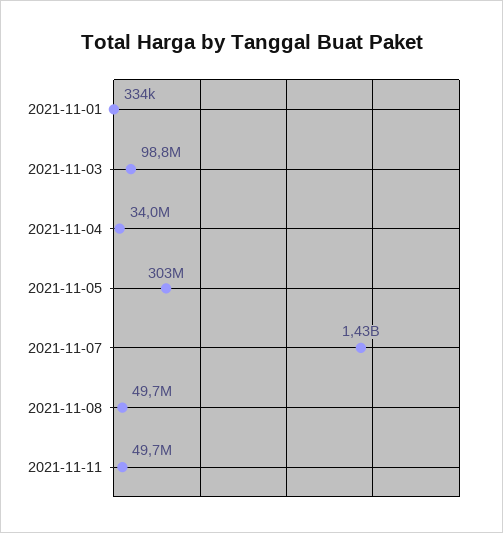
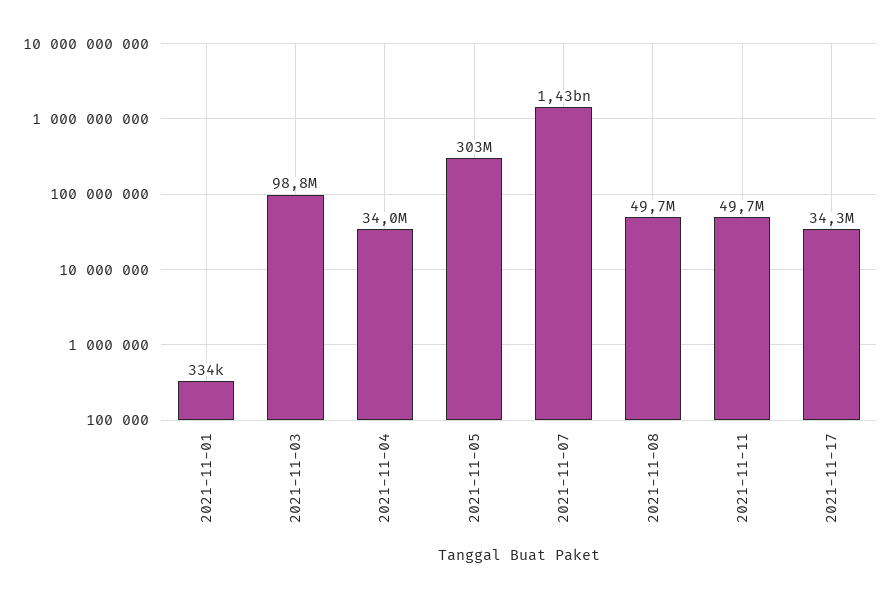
2021-11-17: none -> 34300000

